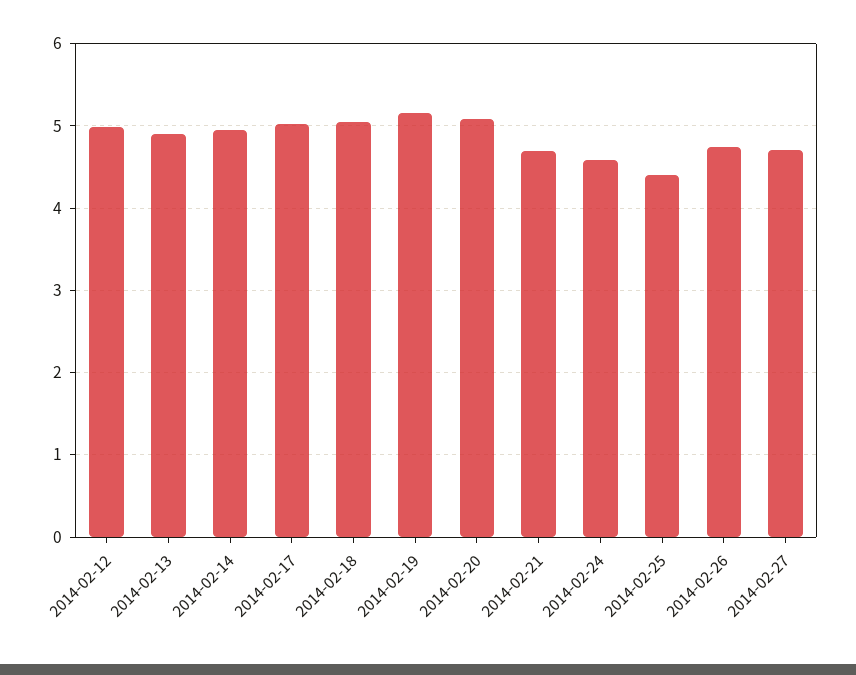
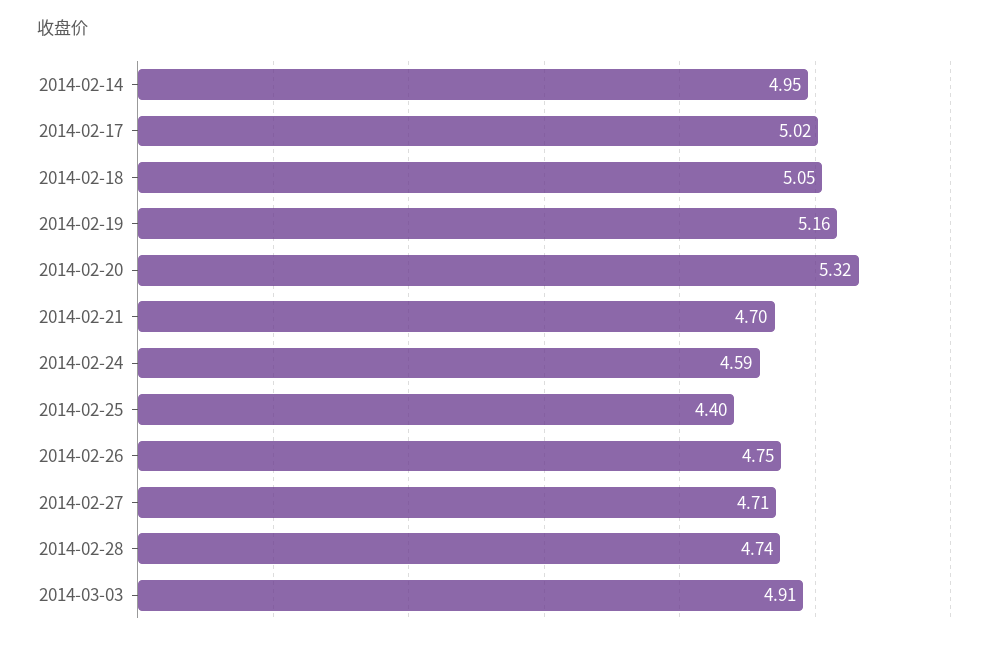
2014-02-12: 5 -> none
2014-02-13: 4.9 -> none
2014-02-20: 5.1 -> 5.32
2014-02-28: none -> 4.74
2014-03-03: none -> 4.91

